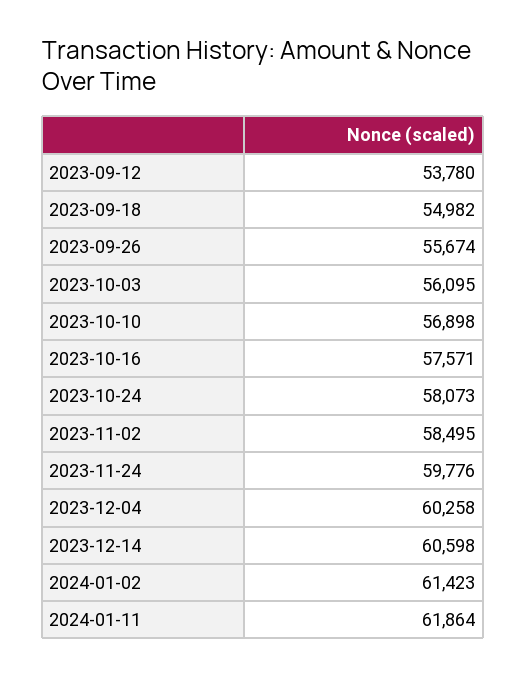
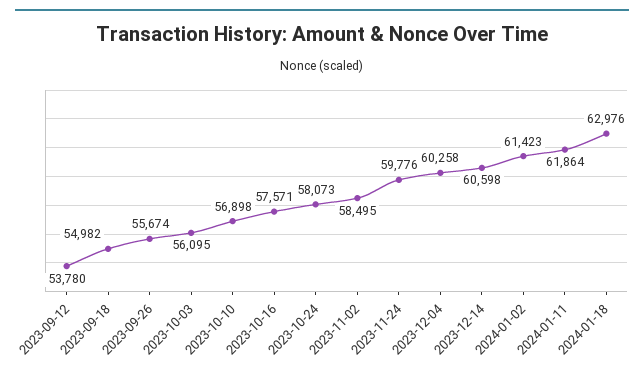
2024-01-18: none -> 62976

